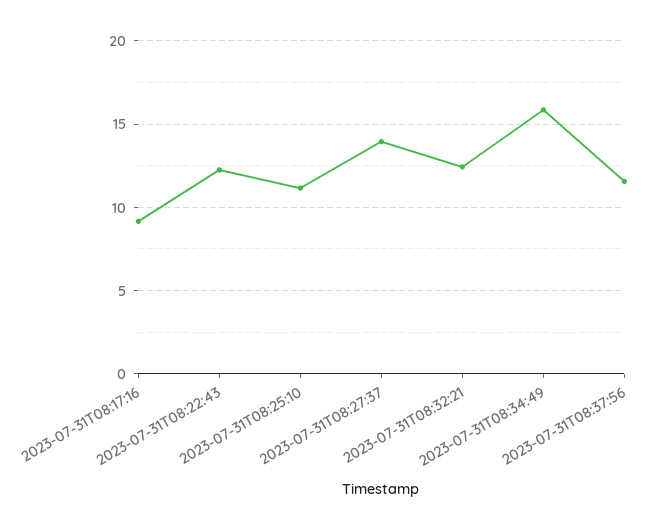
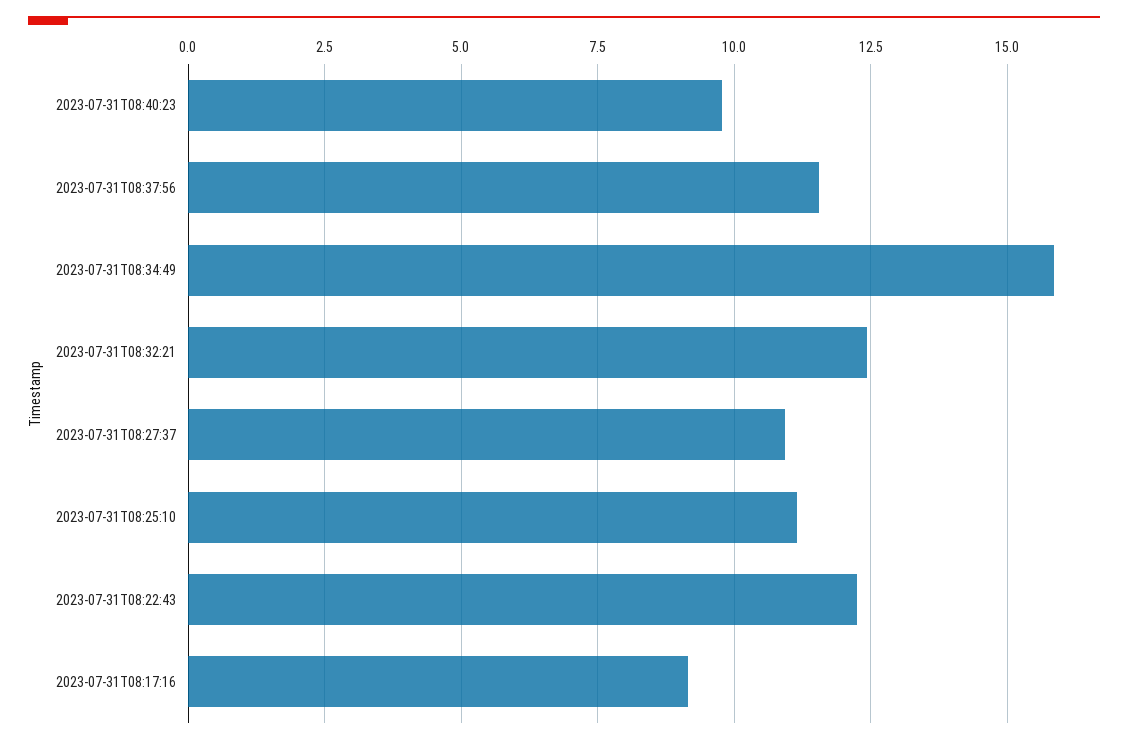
2023-07-31T08:27:37: 14 -> 11
2023-07-31T08:40:23: none -> 9.75

